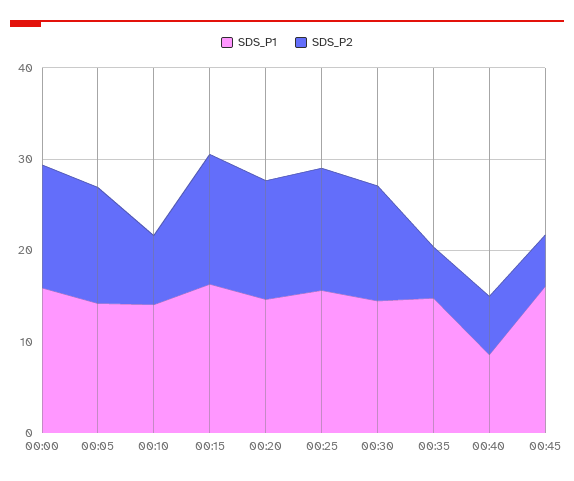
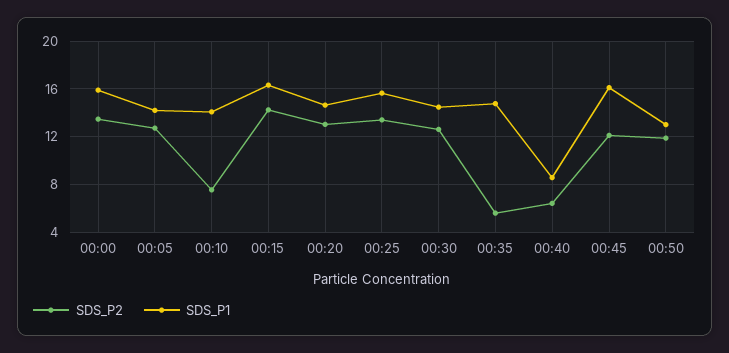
SDS_P2, 00:45: 6 -> 12
SDS_P2, 00:50: none -> 12
SDS_P1, 00:50: none -> 13

